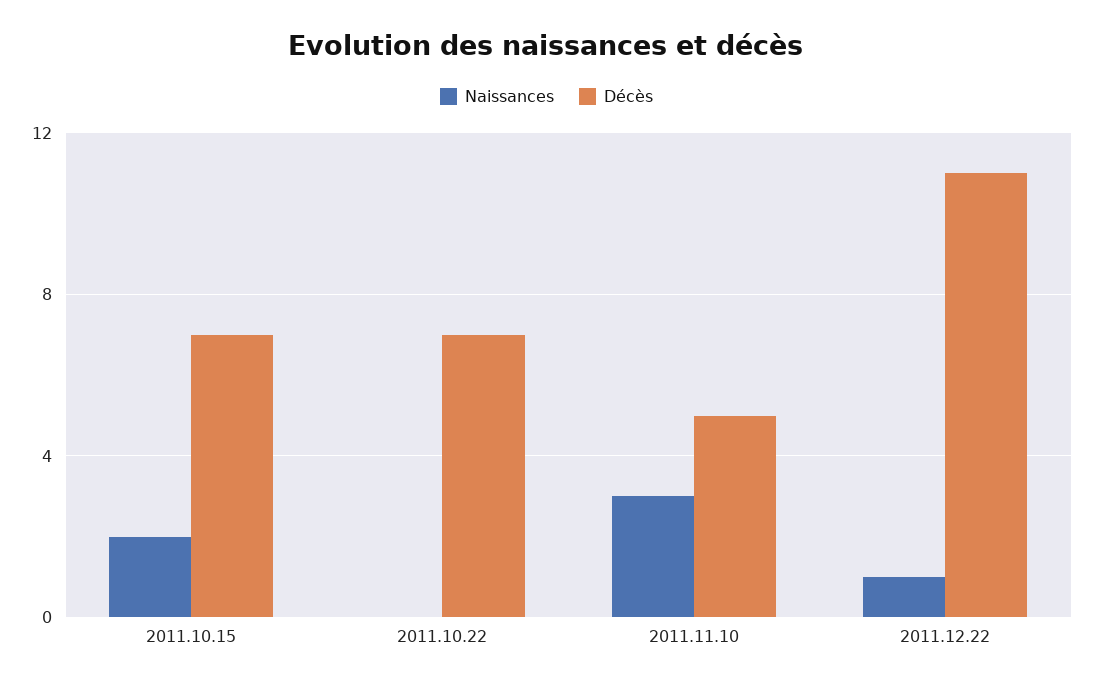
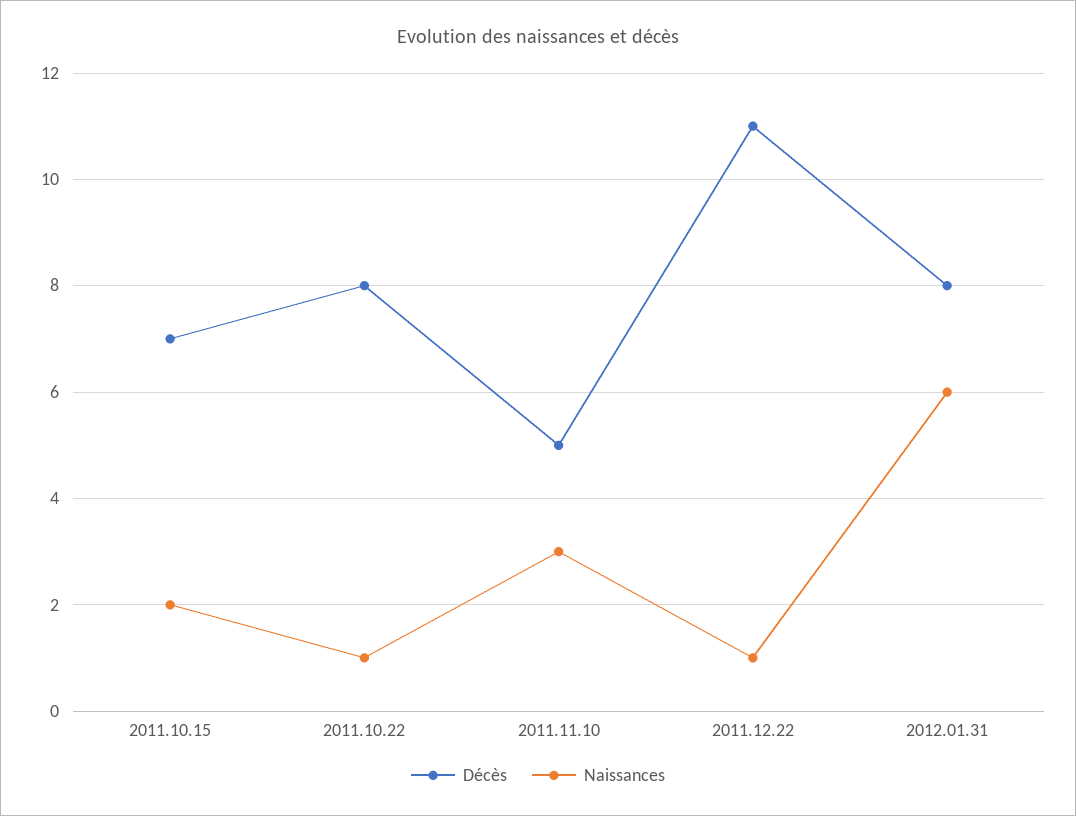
Naissances, 2011.10.22: 0 -> 1
Décès, 2011.10.22: 7 -> 8
Décès, 2012.01.31: none -> 8
Naissances, 2012.01.31: none -> 6

